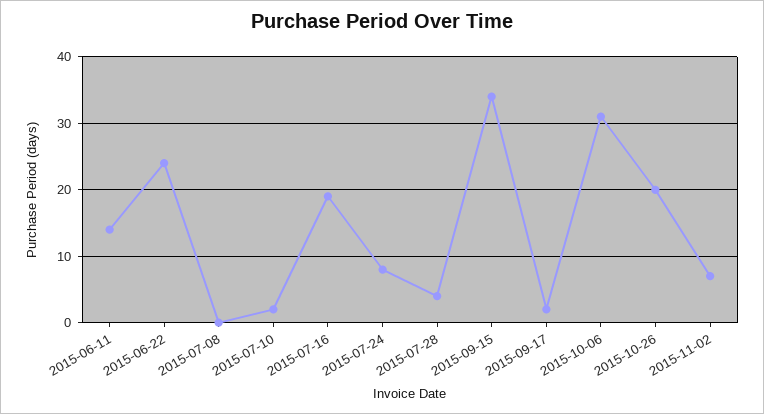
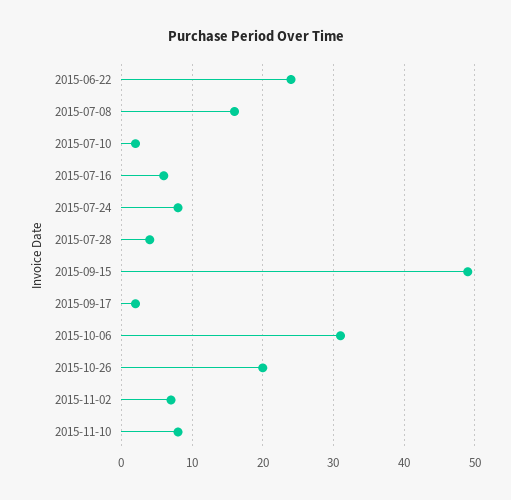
2015-06-11: 14 -> none
2015-07-08: 0 -> 16
2015-07-16: 19 -> 6
2015-09-15: 34 -> 49
2015-11-10: none -> 8

